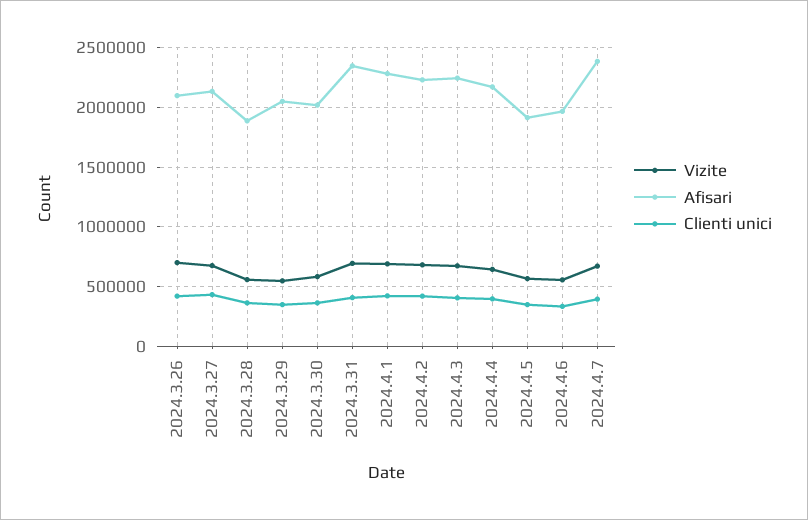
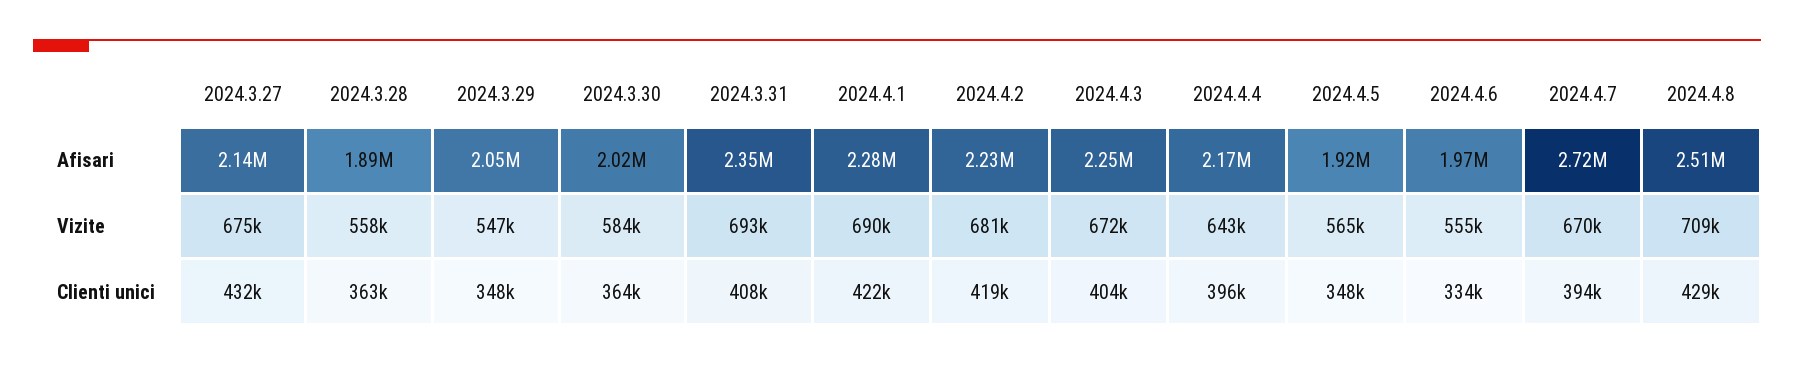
Vizite, 2024.3.26: 700000 -> none
Afisari, 2024.3.26: 2100000 -> none
Clienti unici, 2024.3.26: 400000 -> none
Afisari, 2024.4.7: 2400000 -> 2720000
Afisari, 2024.4.8: none -> 2510000
Vizite, 2024.4.8: none -> 709000
Clienti unici, 2024.4.8: none -> 429000

